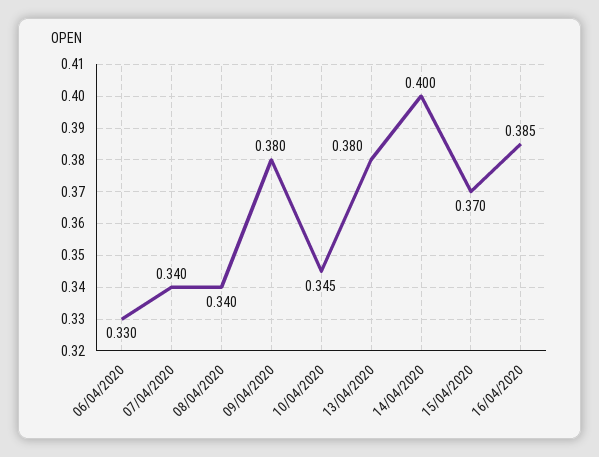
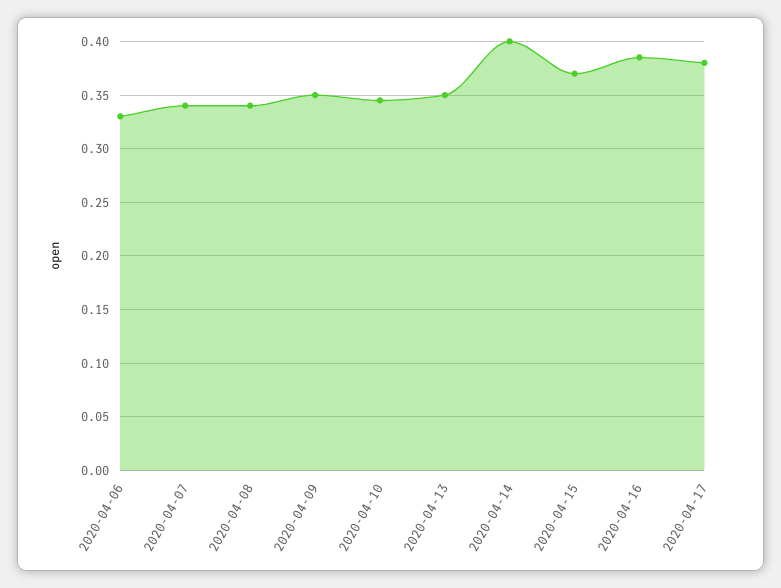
09/04/2020: 0.38 -> 0.35
13/04/2020: 0.38 -> 0.35
2020-04-17: none -> 0.38

